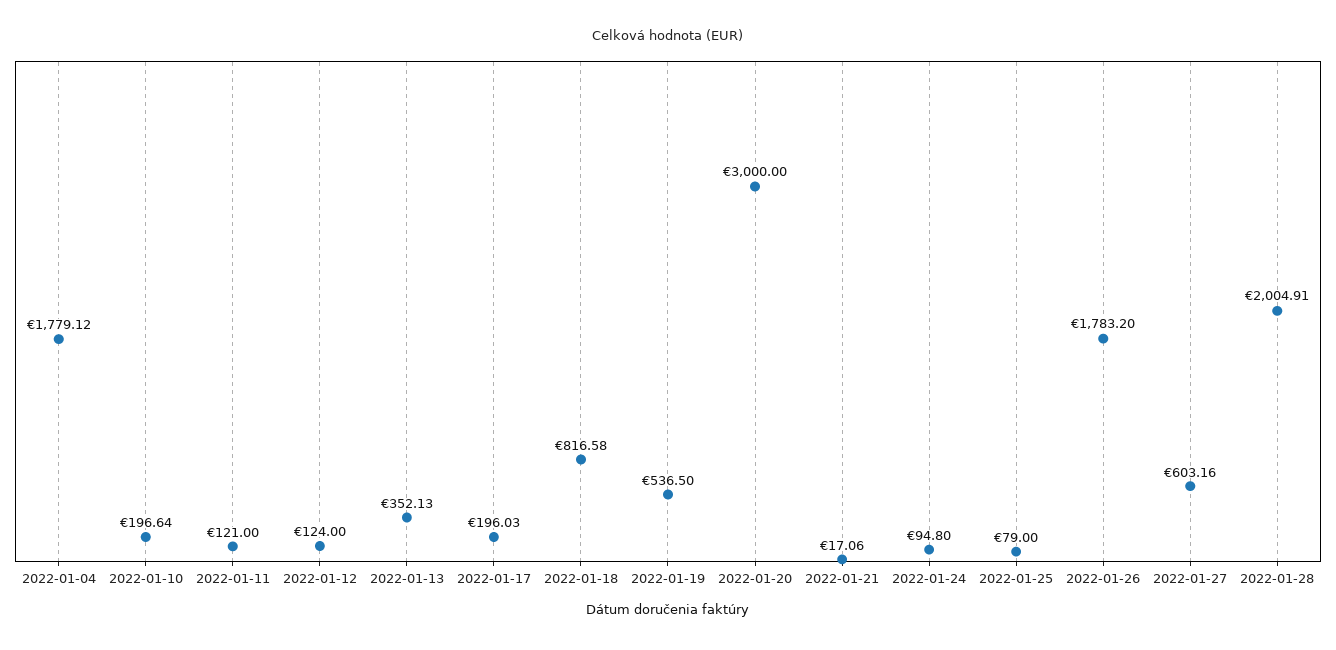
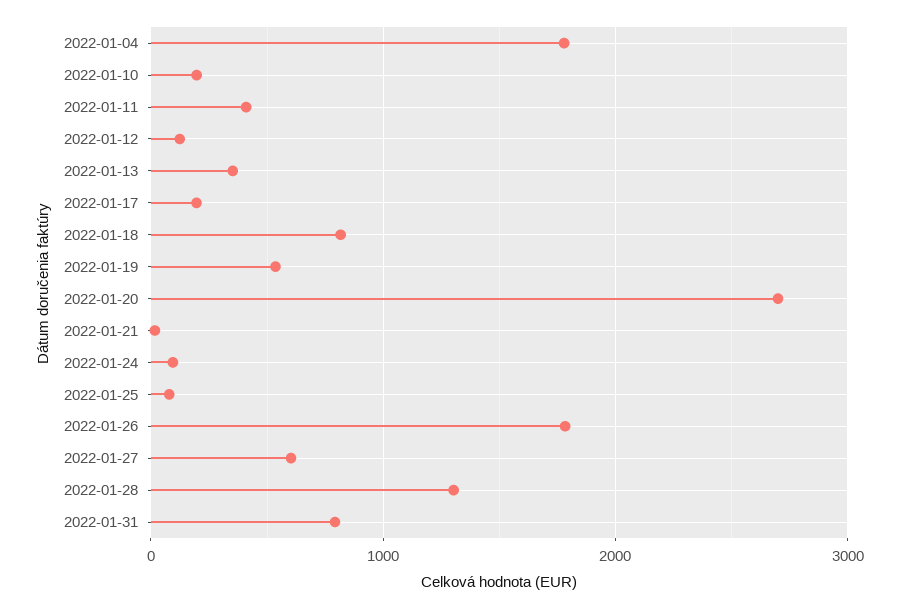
2022-01-11: 121 -> 400
2022-01-20: 3000 -> 2700
2022-01-28: 2004.91 -> 1300
2022-01-31: none -> 800

